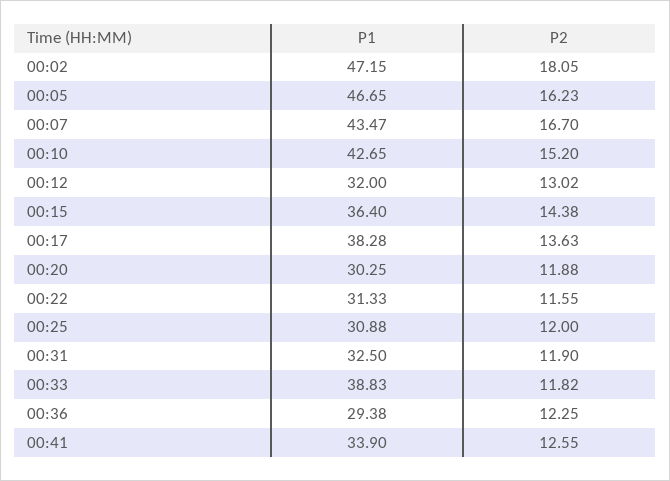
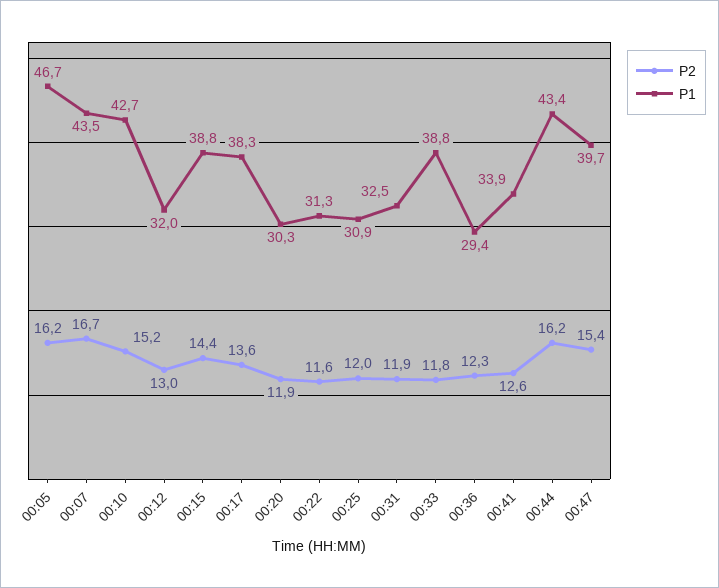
P1, 00:02: 47.15 -> none
P2, 00:02: 18.05 -> none
P1, 00:15: 36.4 -> 38.8
P2, 00:44: none -> 16.2
P1, 00:44: none -> 43.4
P2, 00:47: none -> 15.4
P1, 00:47: none -> 39.7

